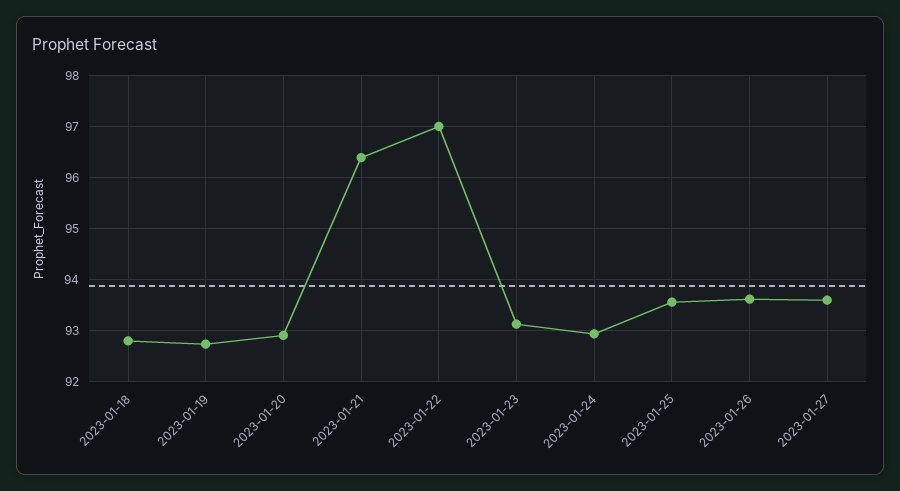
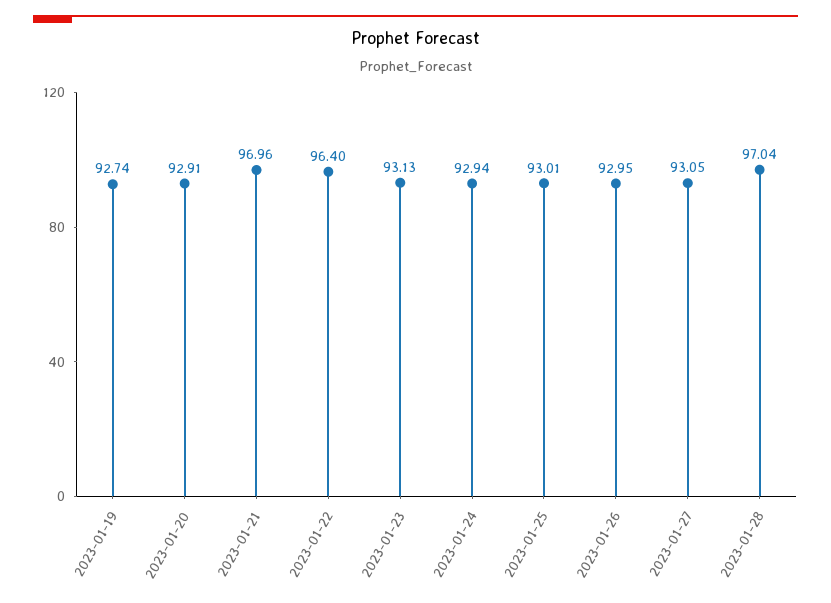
2023-01-18: 92.8 -> none
2023-01-21: 96.4 -> 96.96
2023-01-22: 97 -> 96.4
2023-01-25: 93.6 -> 93.01
2023-01-26: 93.6 -> 92.95
2023-01-27: 93.6 -> 93.05
2023-01-28: none -> 97.04

